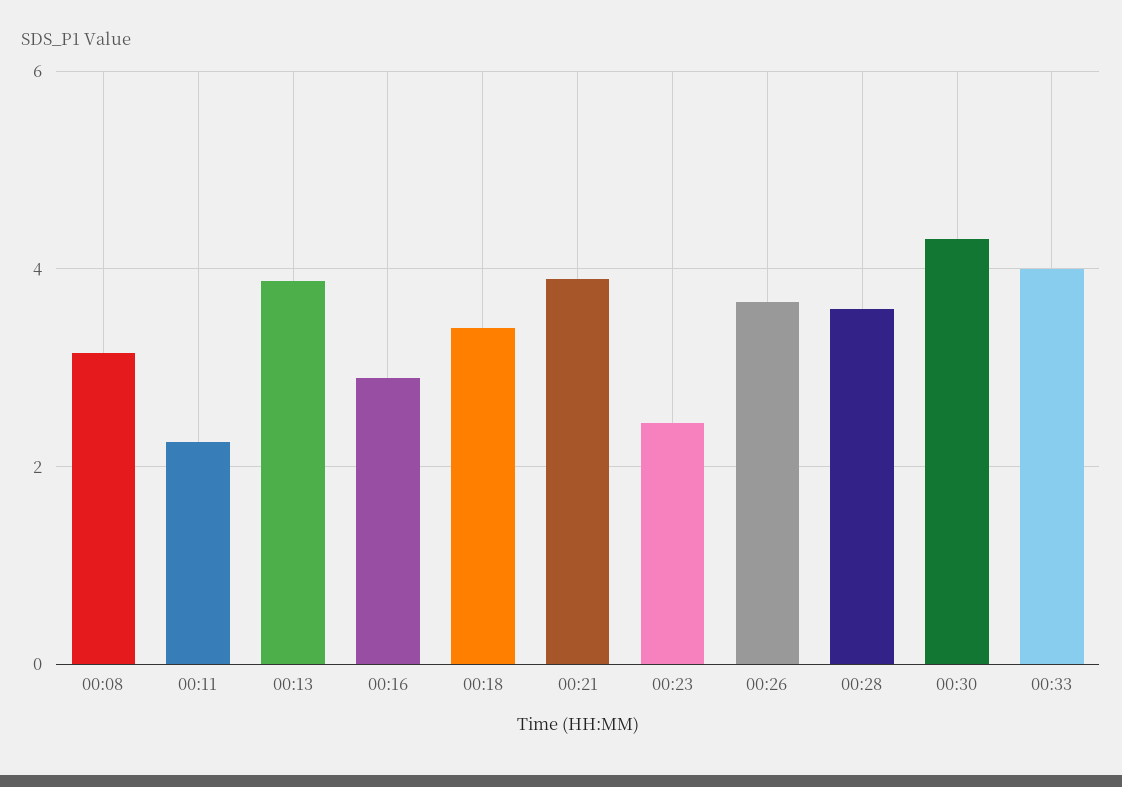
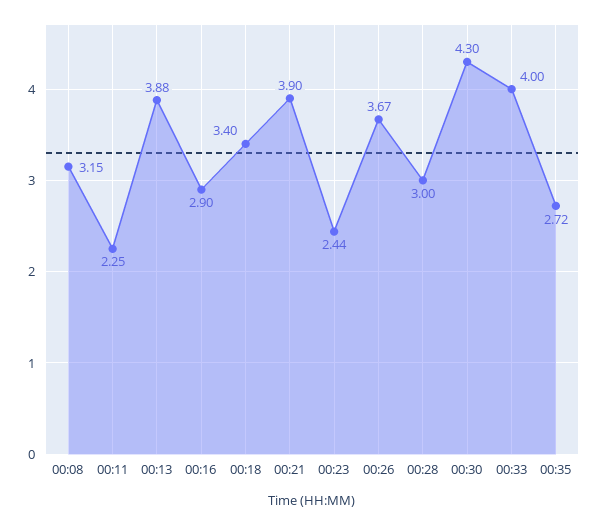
00:28: 3.6 -> 3
00:35: none -> 2.72

